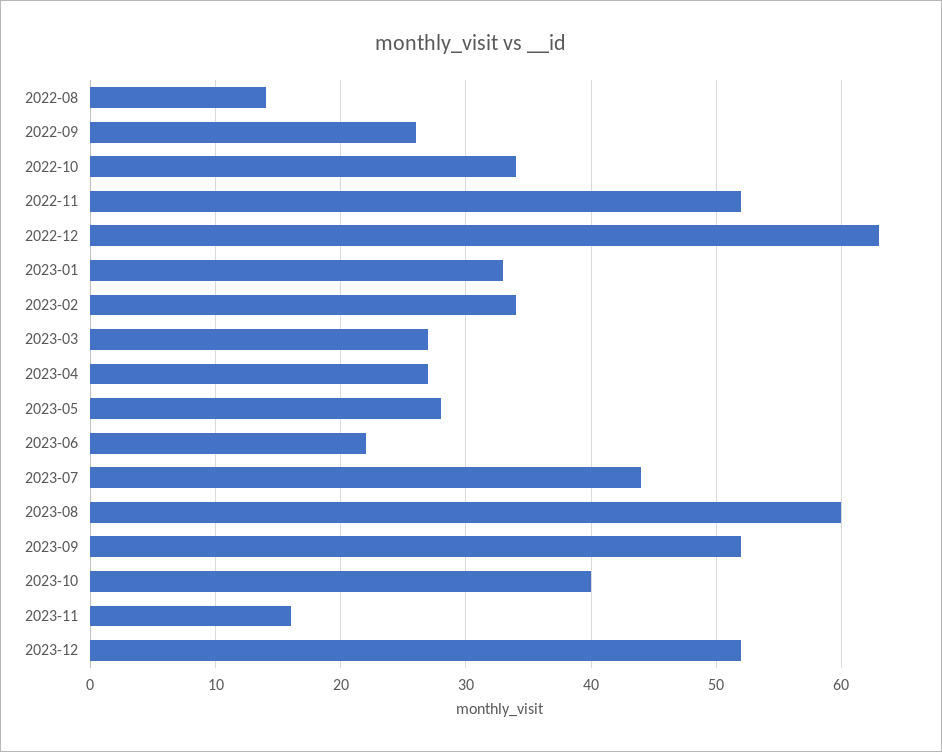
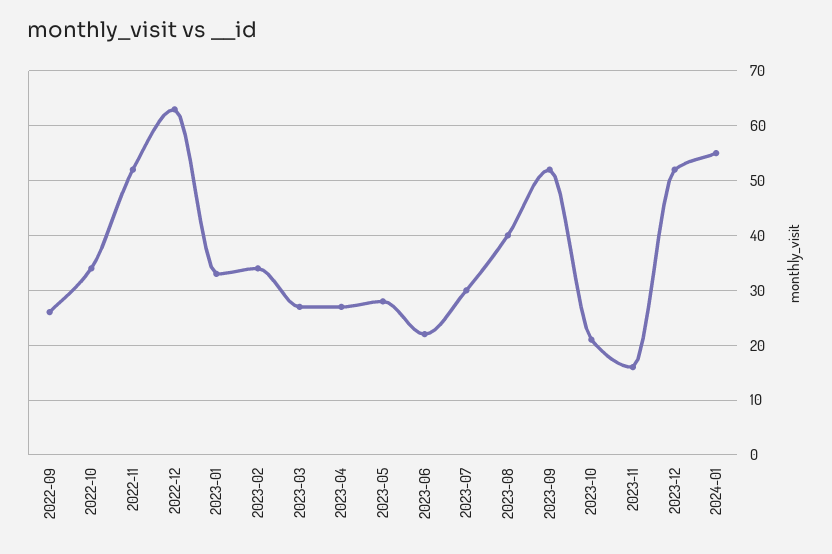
2022-08: 14 -> none
2023-07: 44 -> 30
2023-08: 60 -> 40
2023-10: 40 -> 20
2024-01: none -> 55

